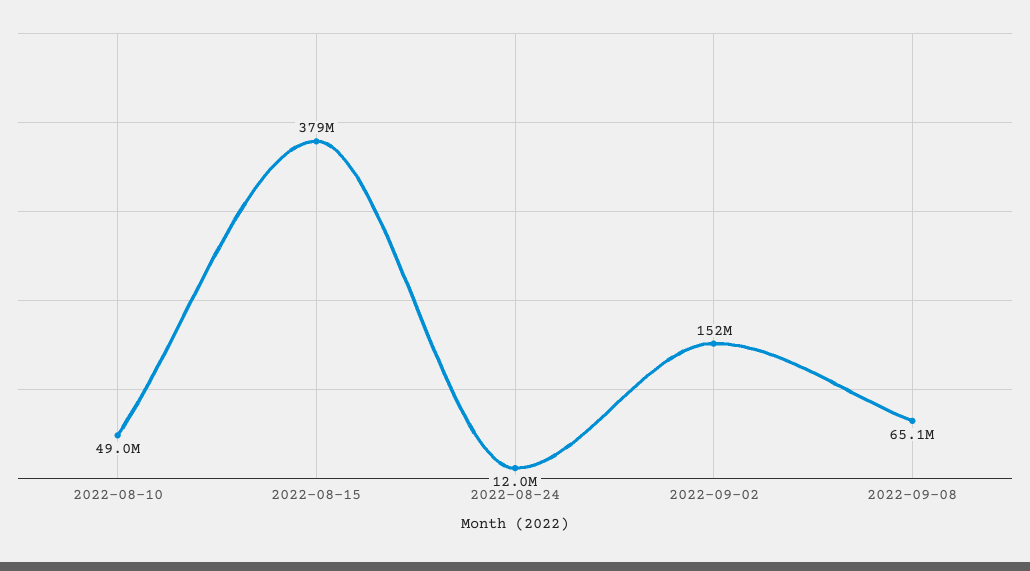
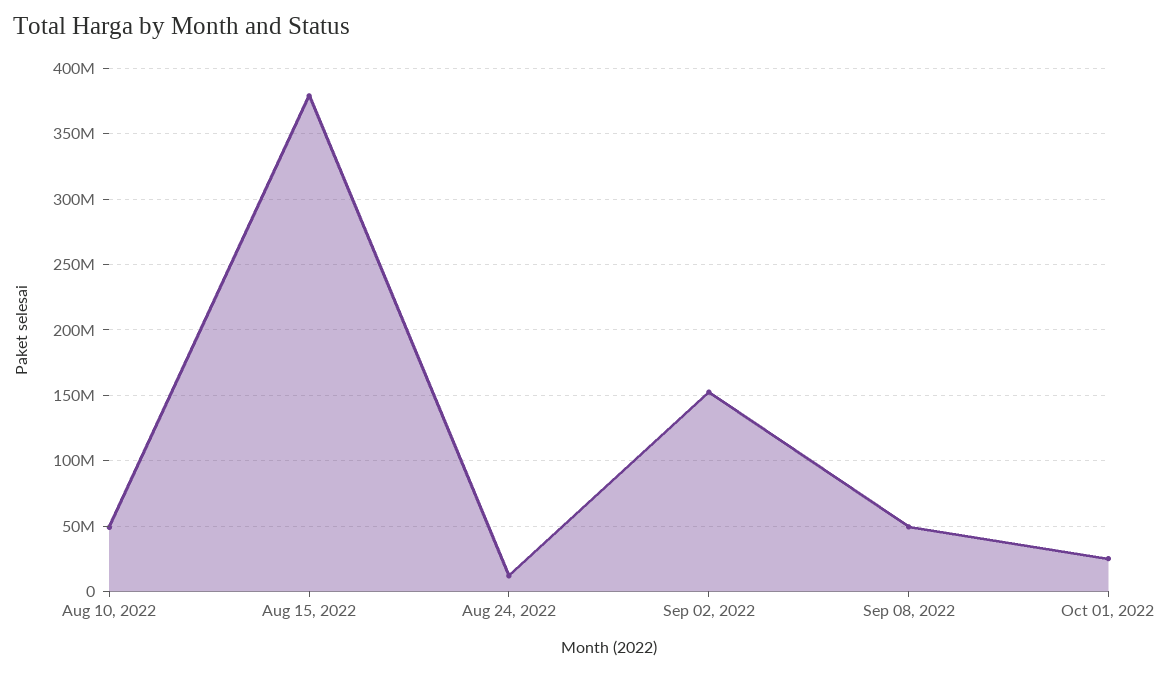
2022-09-08: 65100000 -> 50000000
Oct 01, 2022: none -> 25000000

